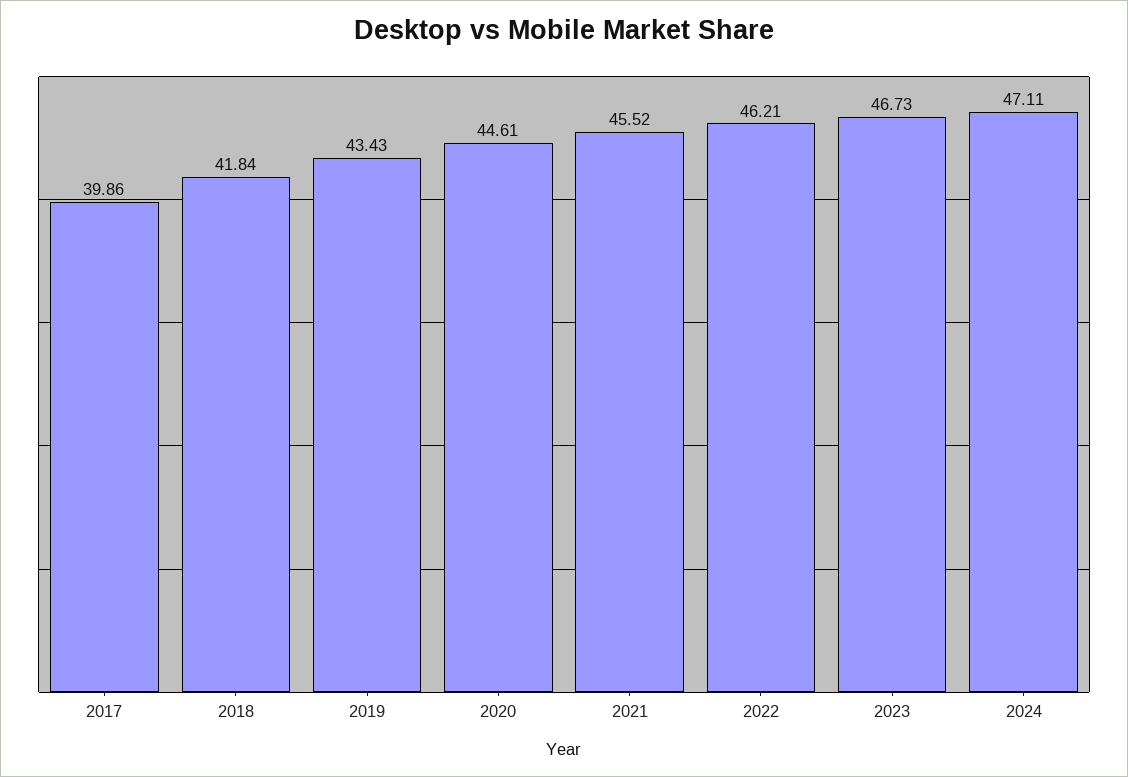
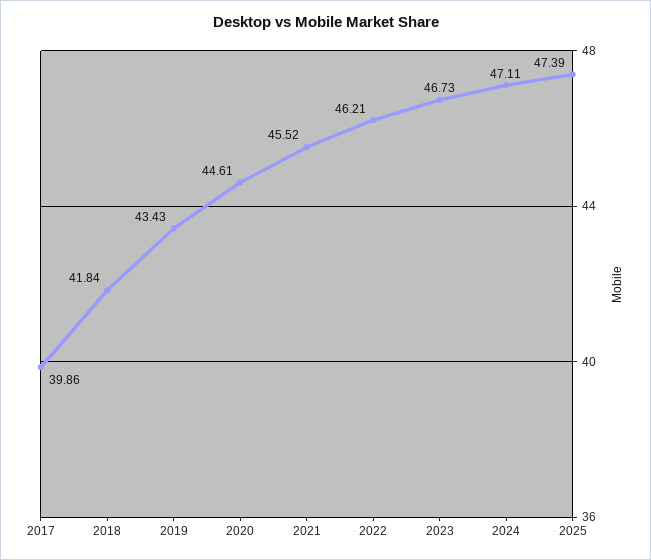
2025: none -> 47.39

